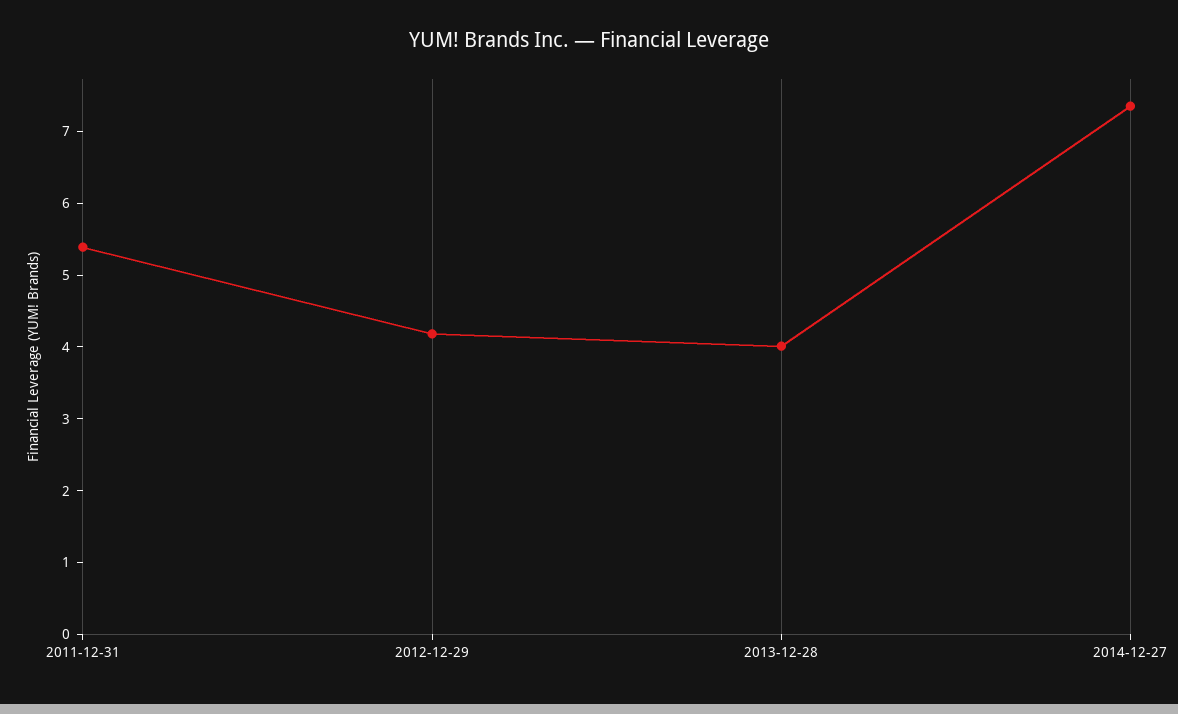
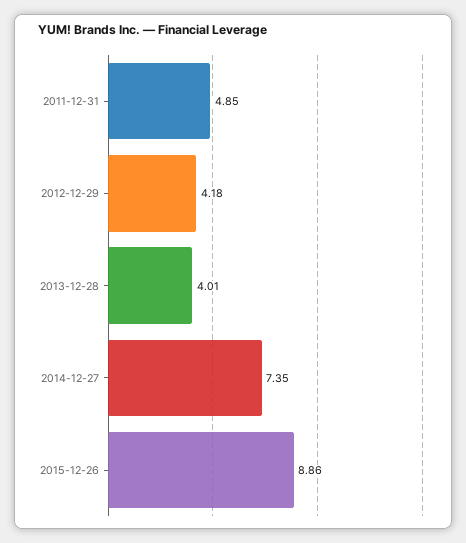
2011-12-31: 5.4 -> 4.85
2015-12-26: none -> 8.86

